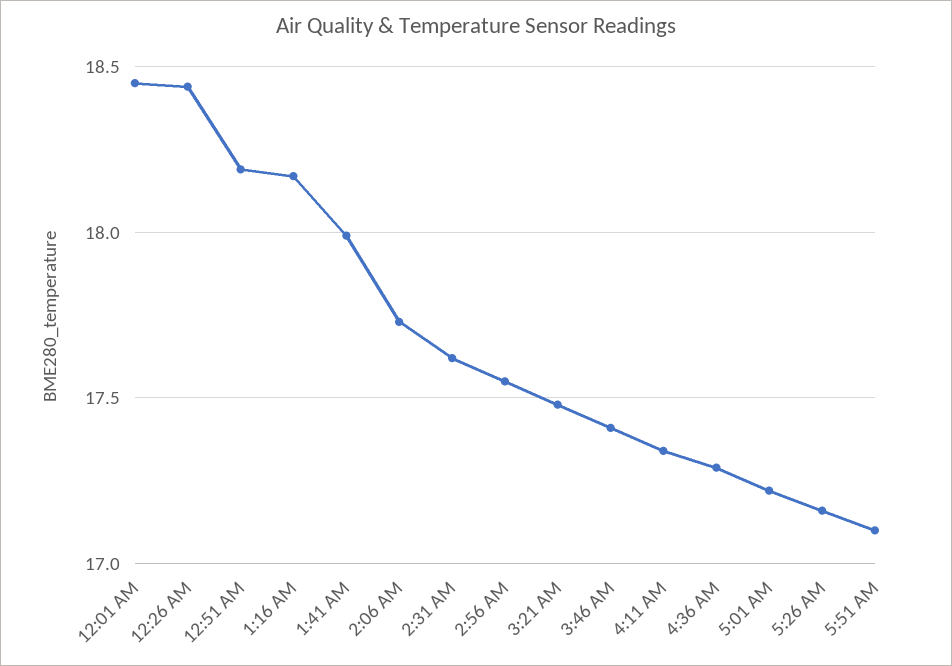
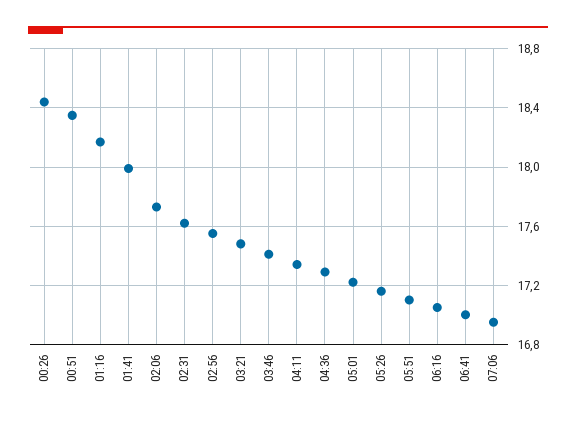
12:01 AM: 18.45 -> none
12:51 AM: 18.2 -> 18.35
06:16: none -> 17.05
06:41: none -> 17
07:06: none -> 16.95

